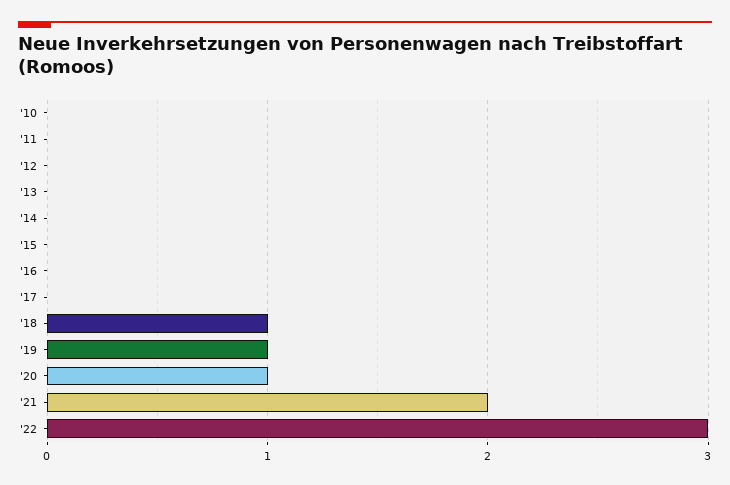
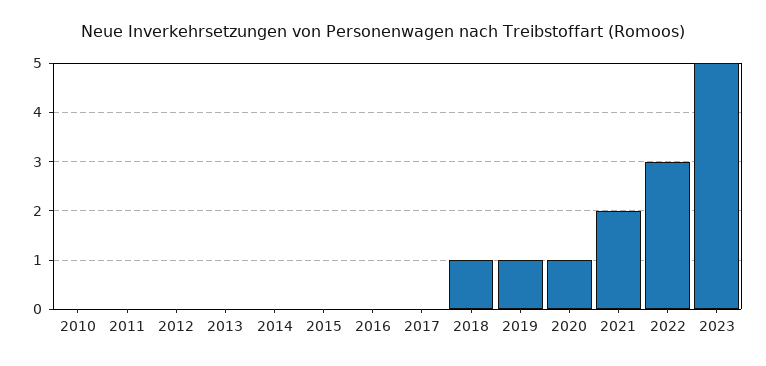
2023: none -> 5

